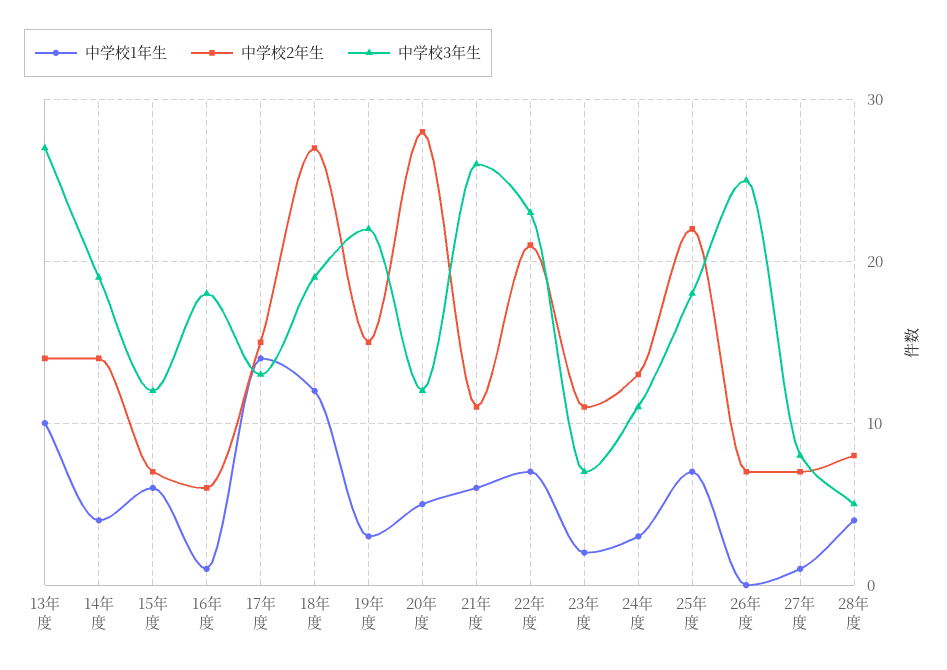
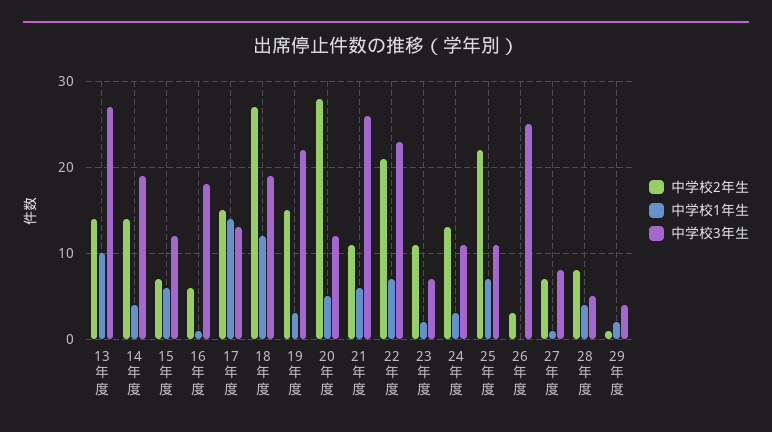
中学校3年生, 25年度: 18 -> 11
中学校2年生, 26年度: 7 -> 3
中学校2年生, 29年度: none -> 1
中学校1年生, 29年度: none -> 2
中学校3年生, 29年度: none -> 4

